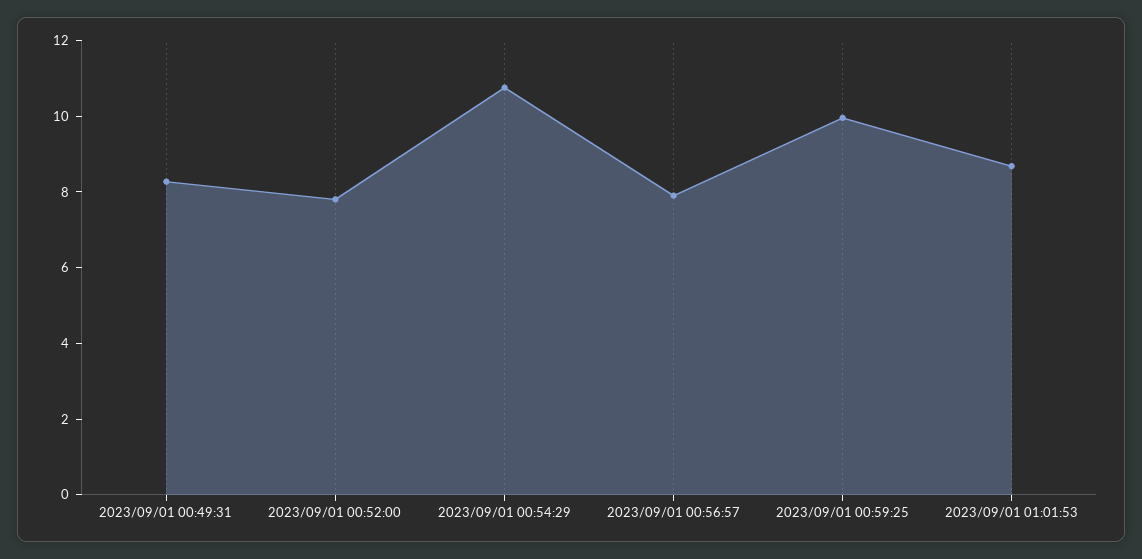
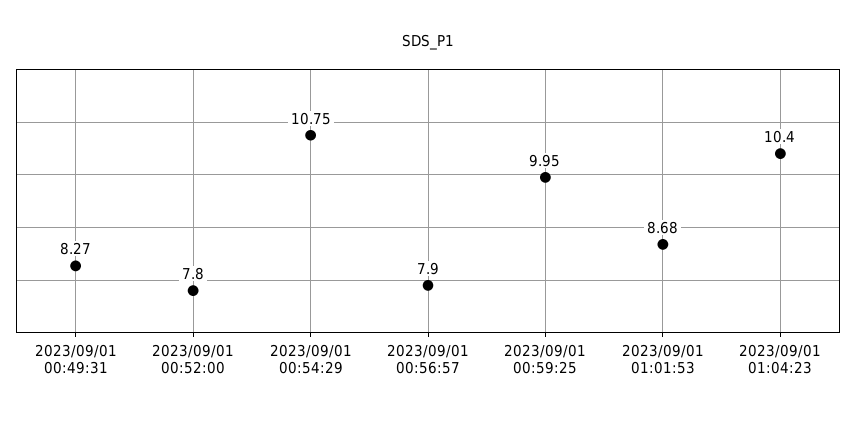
2023/09/01 01:04:23: none -> 10.4

